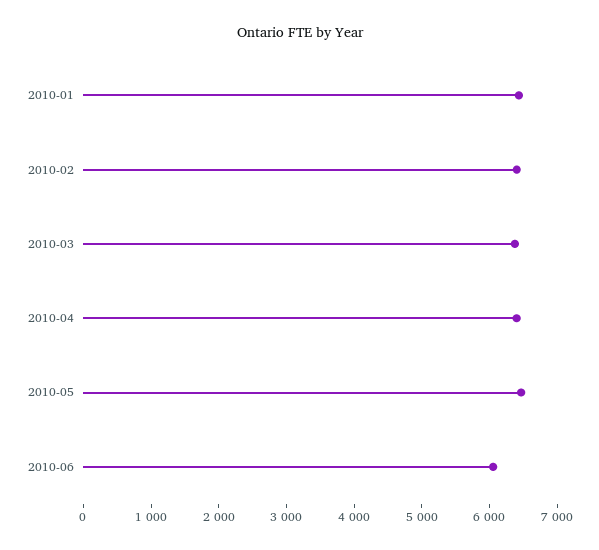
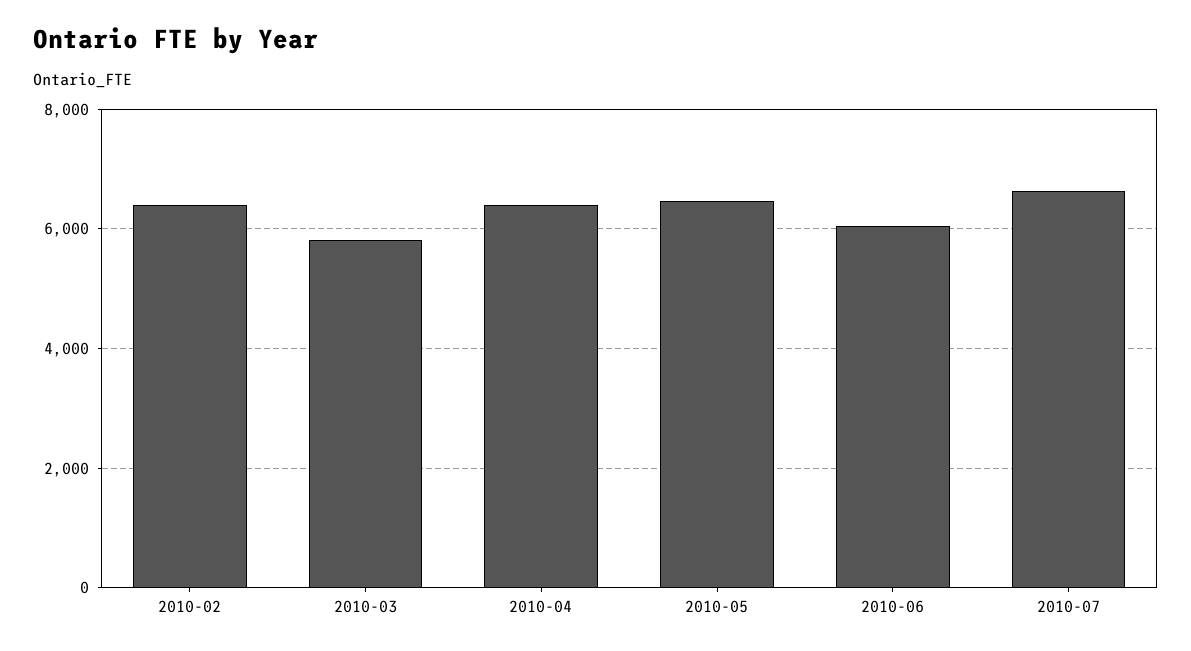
2010-01: 6400 -> none
2010-03: 6400 -> 5800
2010-07: none -> 6600

